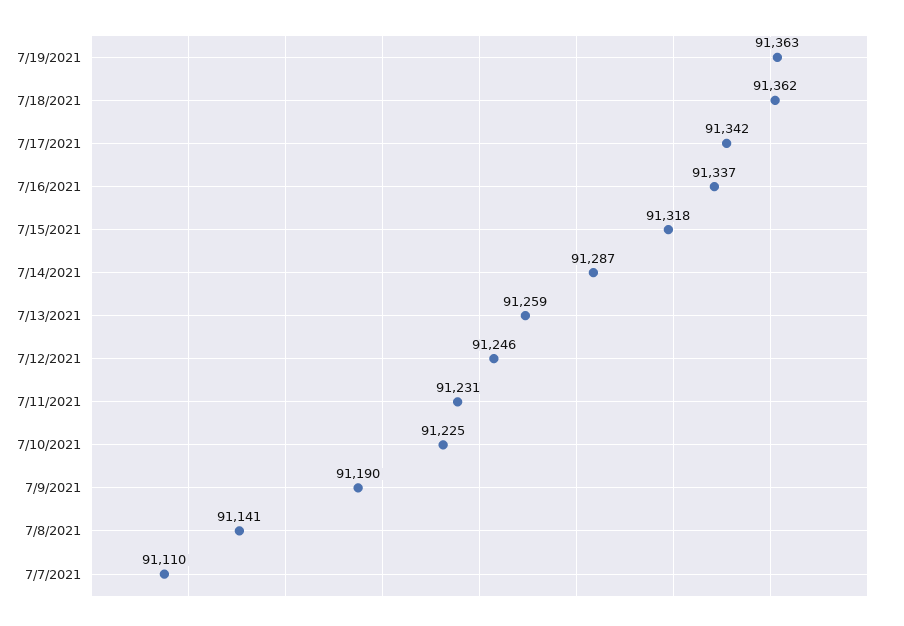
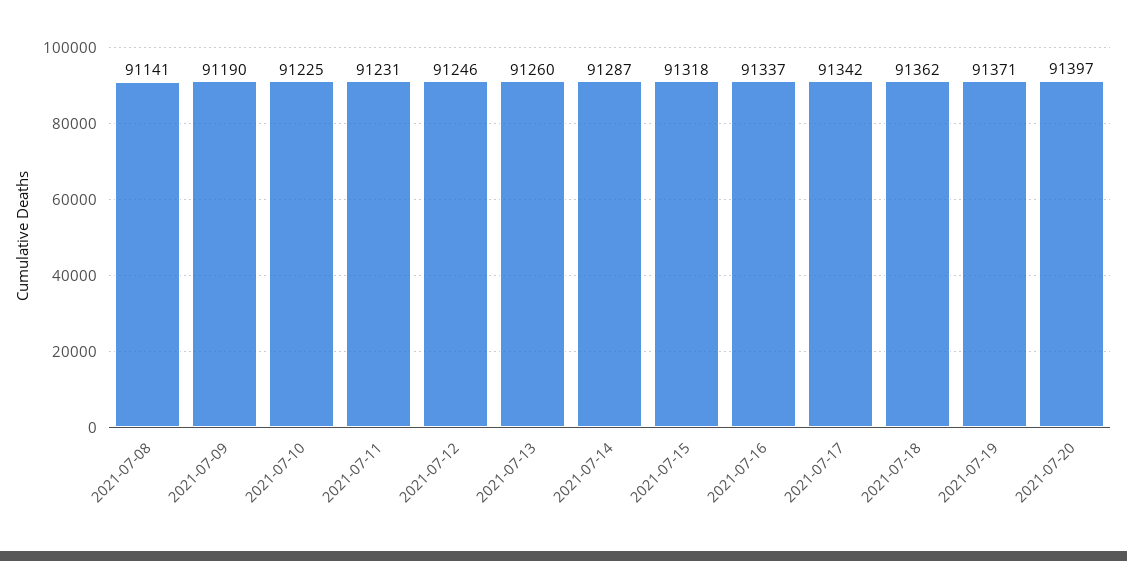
7/19/2021: 91363 -> 91371
7/13/2021: 91259 -> 91260
7/7/2021: 91110 -> none
2021-07-20: none -> 91397

